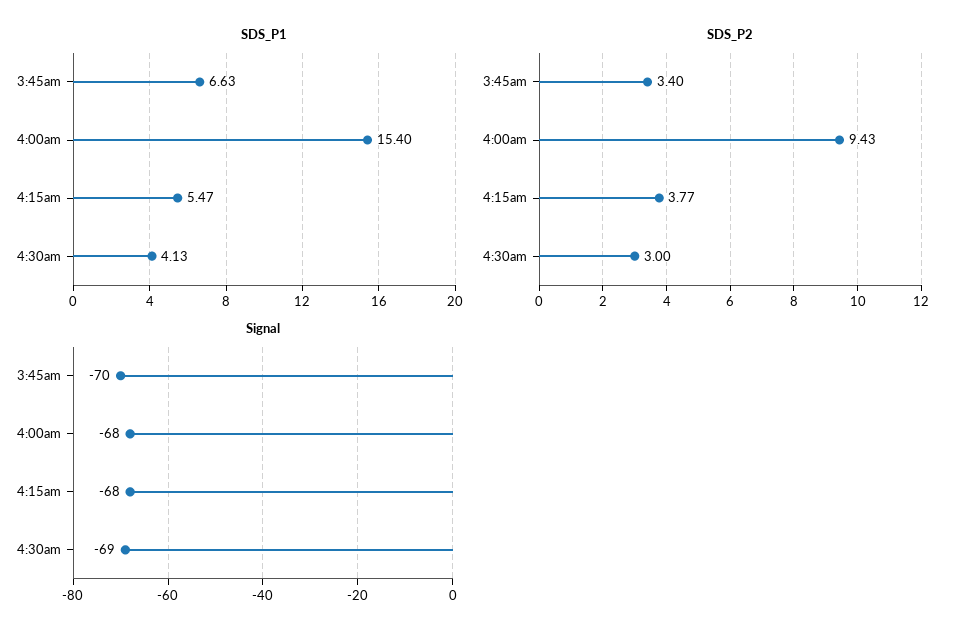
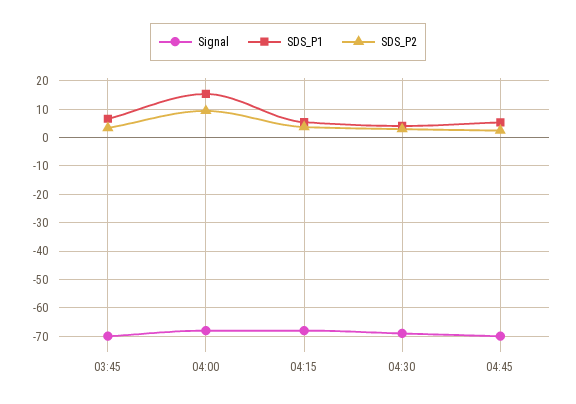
Signal, 04:45: none -> -70
SDS_P1, 04:45: none -> 5
SDS_P2, 04:45: none -> 2.5

